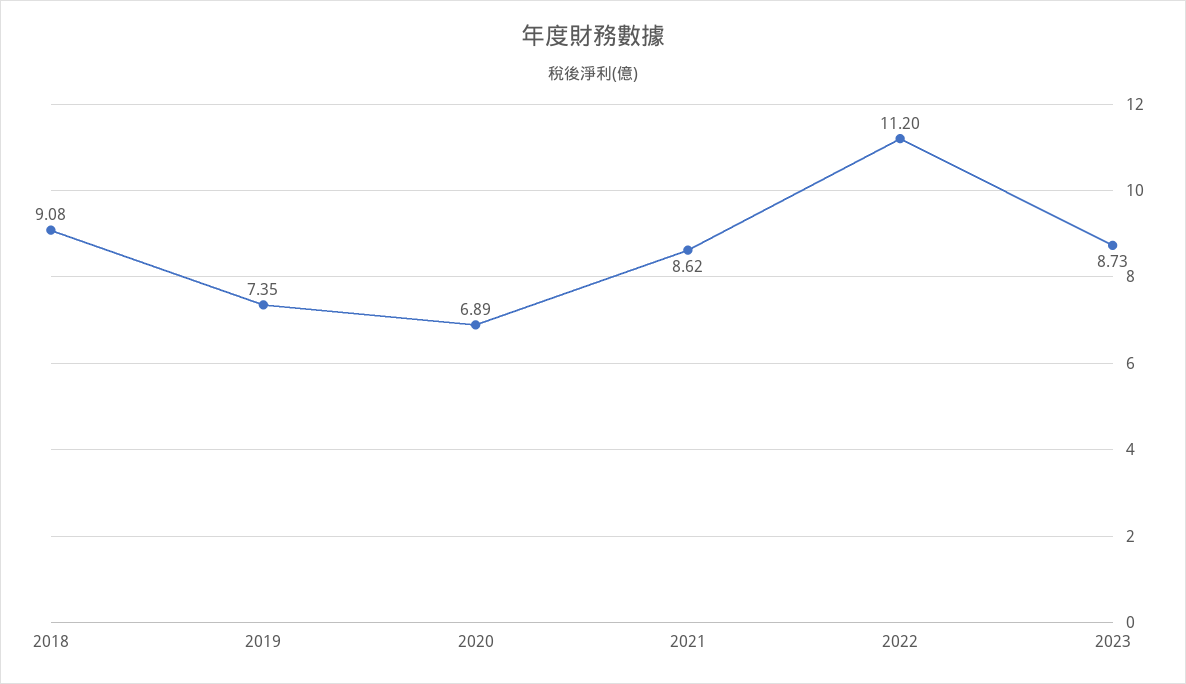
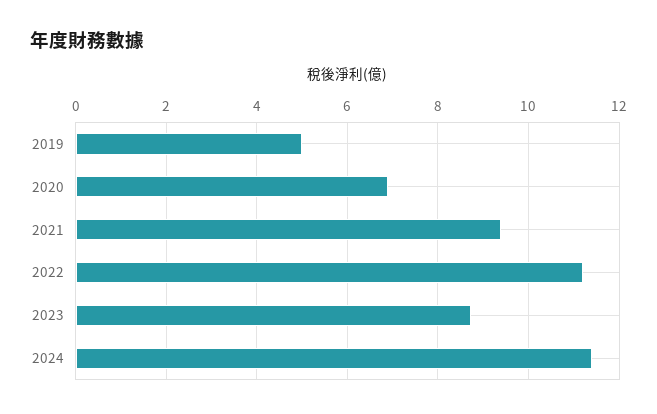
2018: 9.08 -> none
2019: 7.35 -> 5
2021: 8.62 -> 9.4
2024: none -> 11.4

